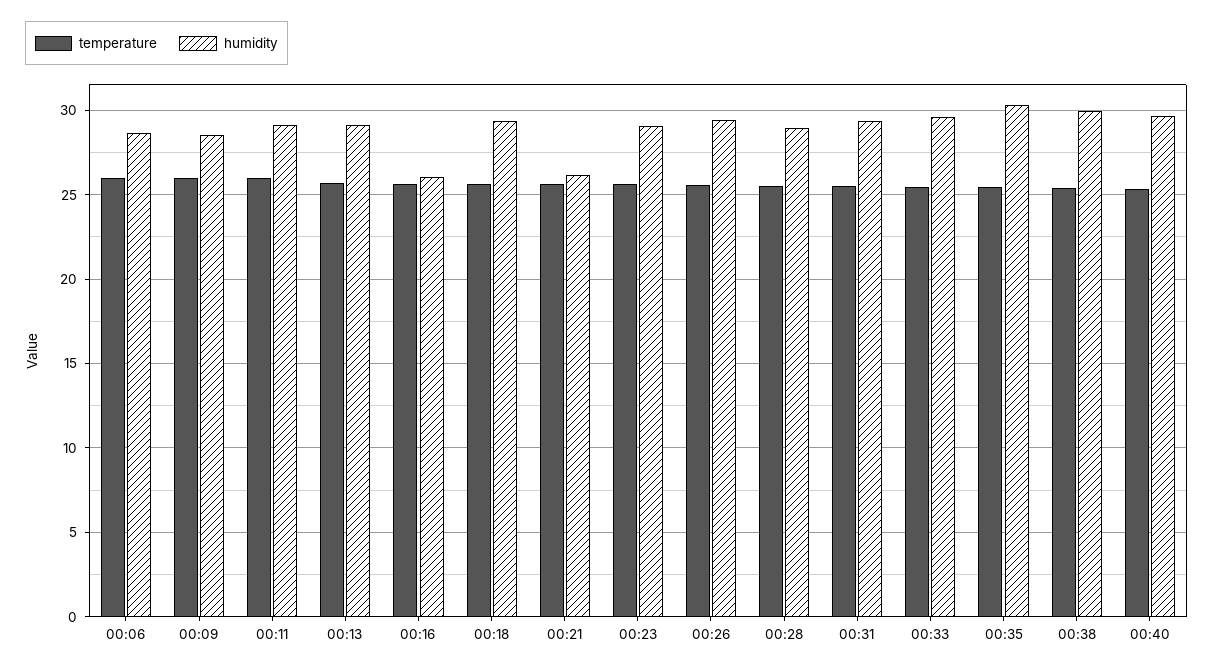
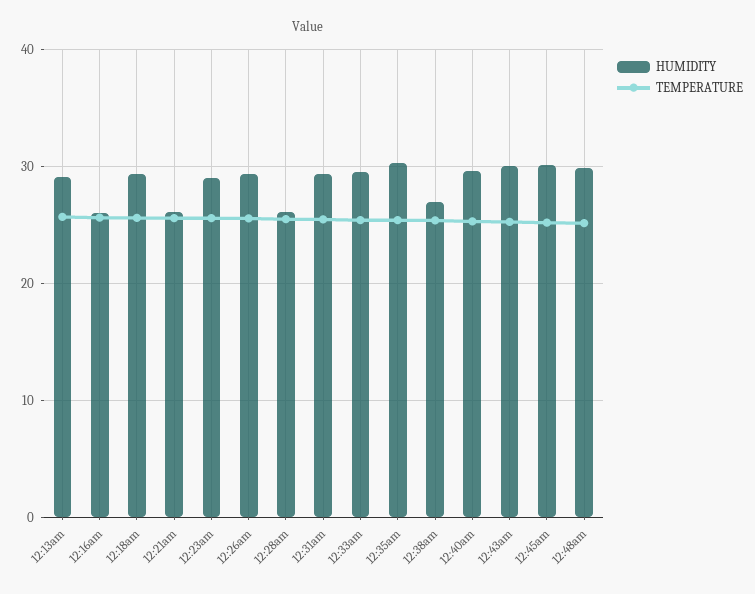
temperature, 00:06: 26 -> none
humidity, 00:06: 28.5 -> none
temperature, 00:09: 26 -> none
humidity, 00:09: 28.5 -> none
temperature, 00:11: 26 -> none
humidity, 00:11: 29 -> none
humidity, 00:28: 29 -> 26
humidity, 00:38: 30 -> 27
humidity, 12:43am: none -> 30
temperature, 12:43am: none -> 25
humidity, 12:45am: none -> 30
temperature, 12:45am: none -> 25
humidity, 12:48am: none -> 30
temperature, 12:48am: none -> 25

